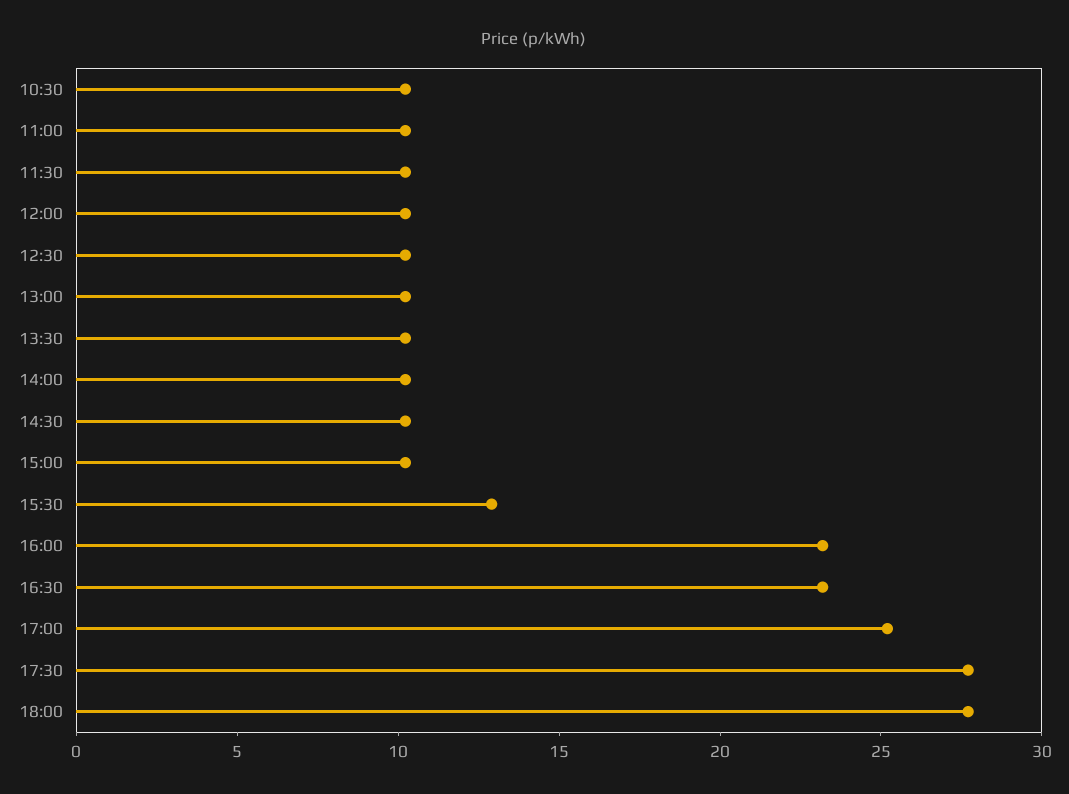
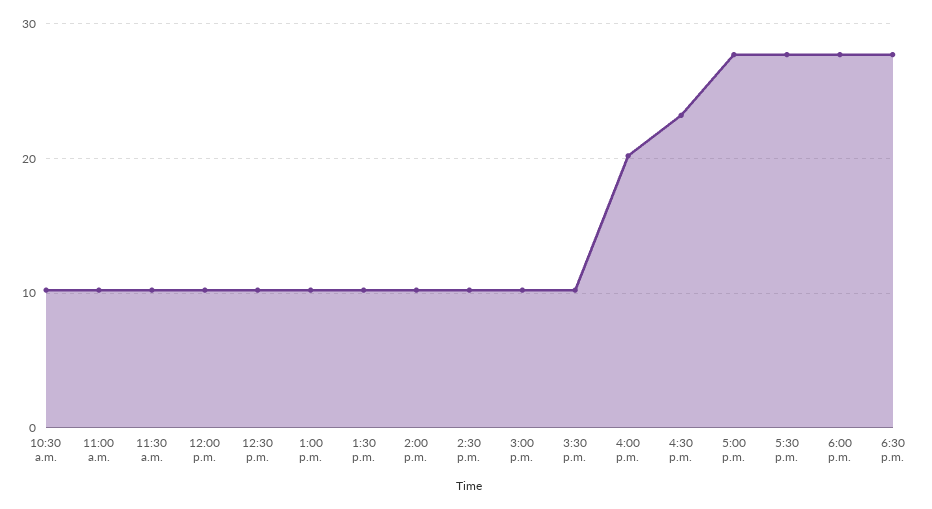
15:30: 13 -> 10
16:00: 23 -> 20
17:00: 25 -> 28
6:30 p.m.: none -> 28

